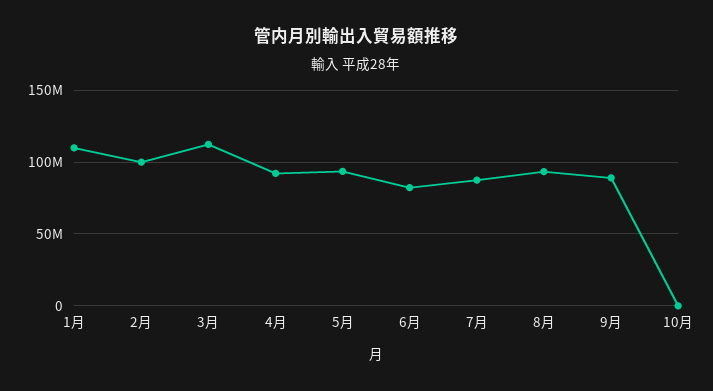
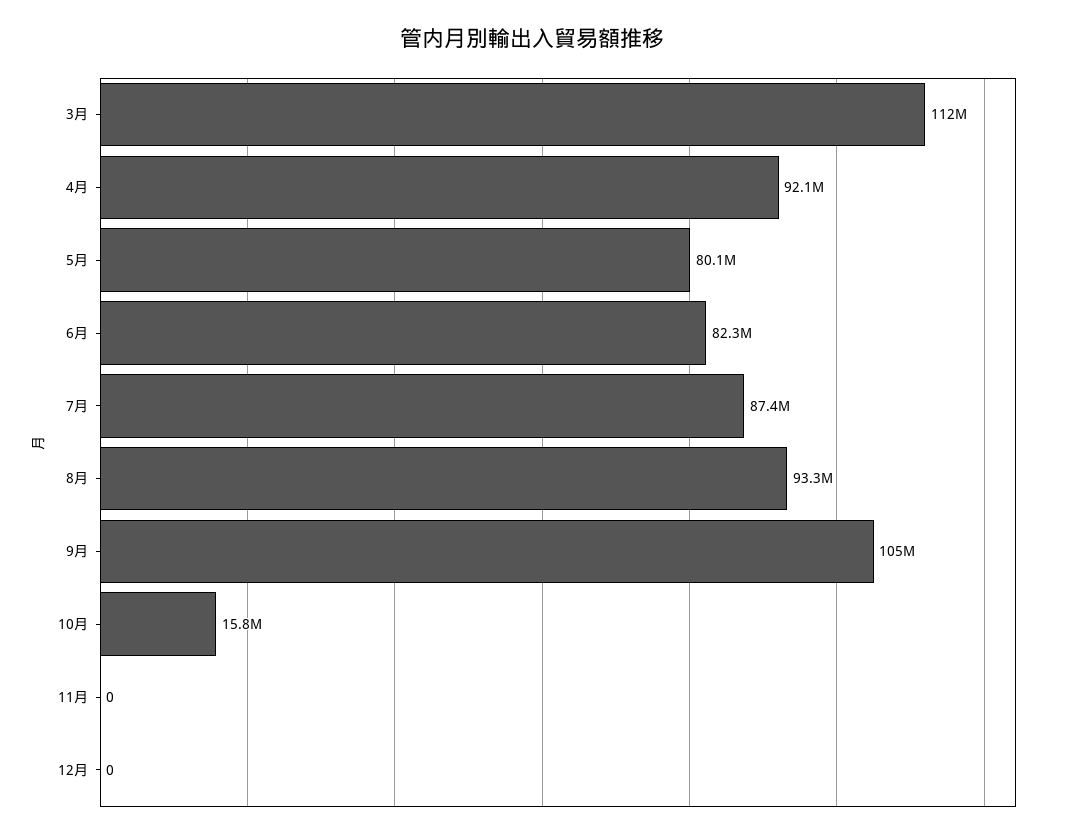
1月: 110000000 -> none
2月: 100000000 -> none
5月: 95000000 -> 80100000
9月: 90000000 -> 105000000
10月: 0 -> 15800000
11月: none -> 0
12月: none -> 0

